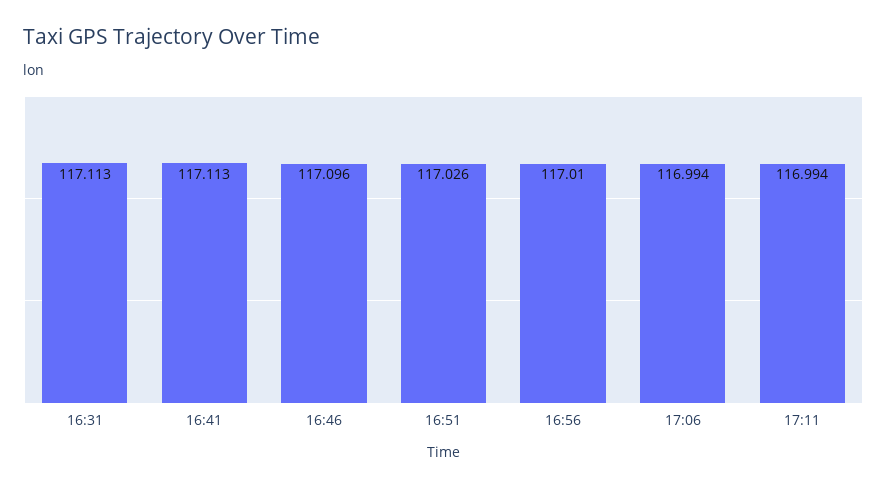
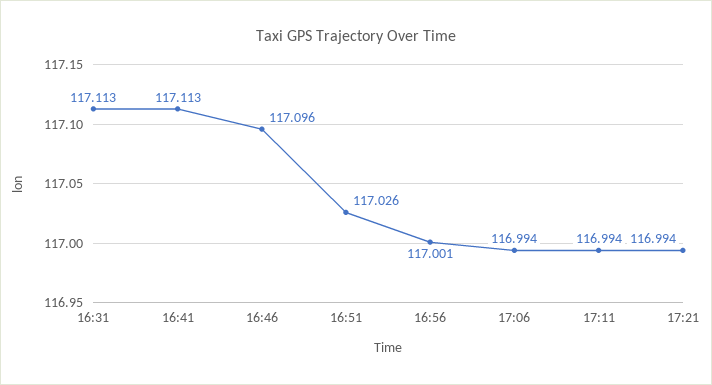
16:56: 117.01 -> 117.001
17:21: none -> 116.994

